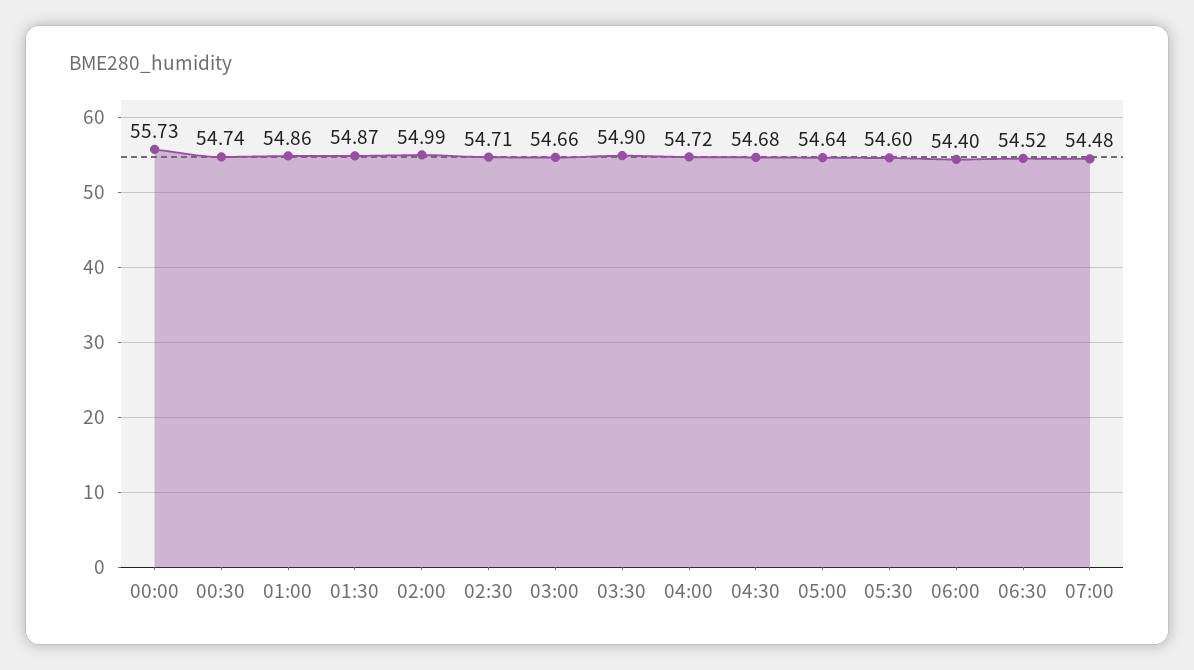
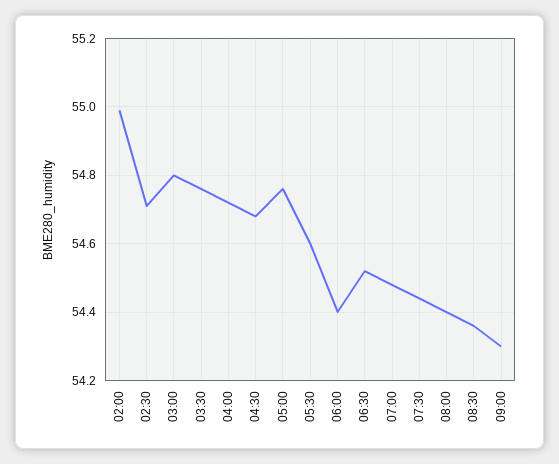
00:00: 55.73 -> none
00:30: 54.74 -> none
01:00: 54.86 -> none
01:30: 54.87 -> none
03:00: 54.66 -> 54.8
03:30: 54.9 -> 54.75
05:00: 54.64 -> 54.75
07:30: none -> 54.45
08:00: none -> 54.4
08:30: none -> 54.35
09:00: none -> 54.3

